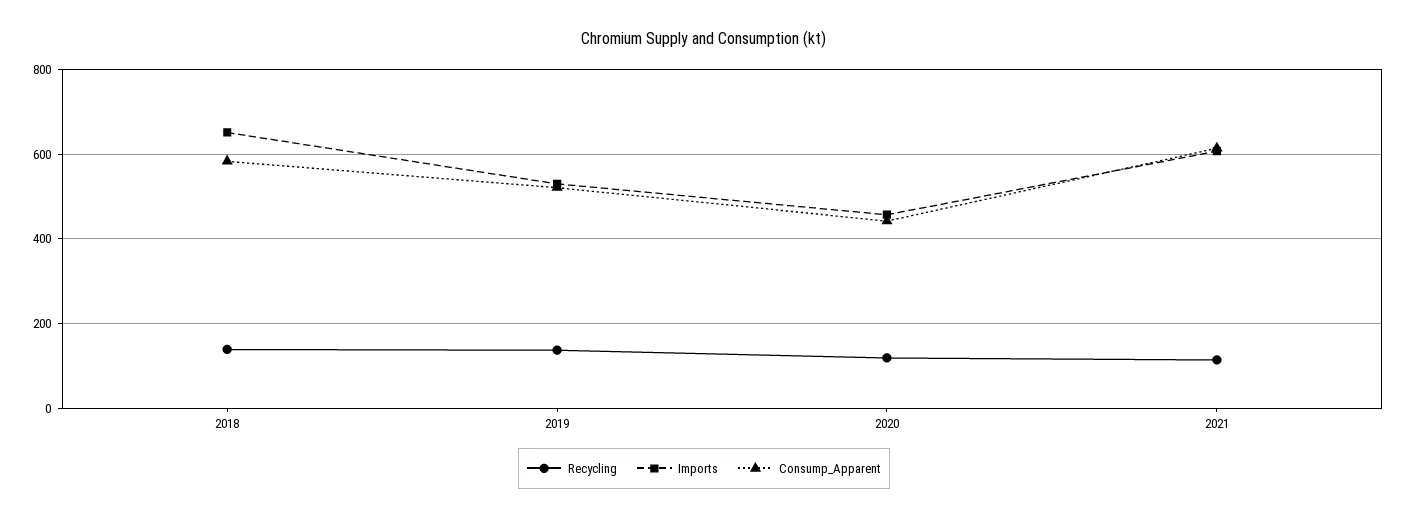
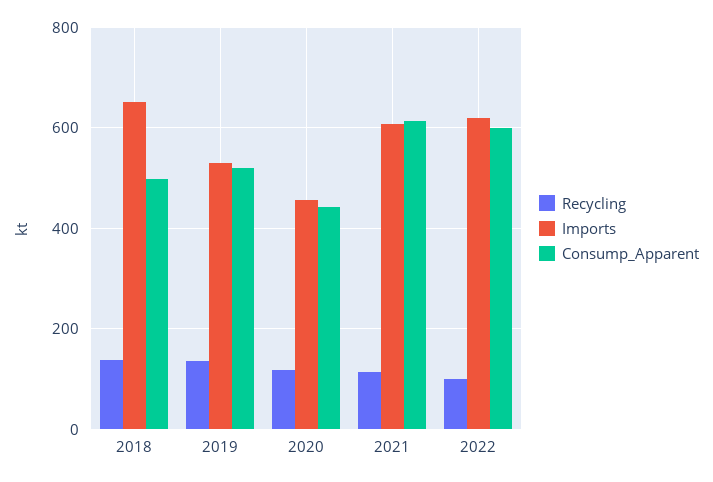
Consump_Apparent, 2018: 580 -> 500
Recycling, 2022: none -> 100
Imports, 2022: none -> 620
Consump_Apparent, 2022: none -> 600

